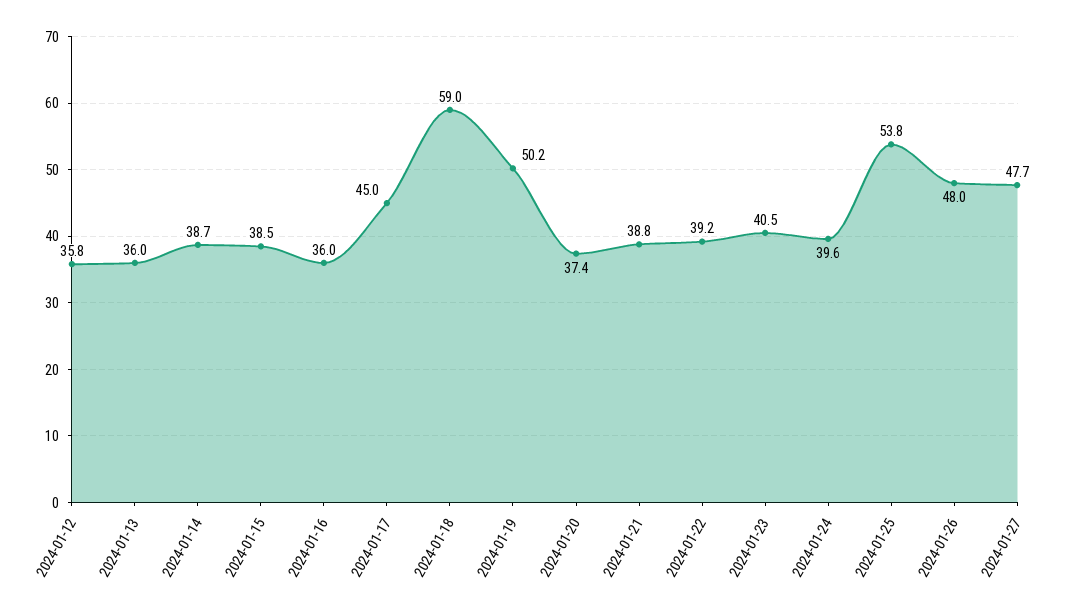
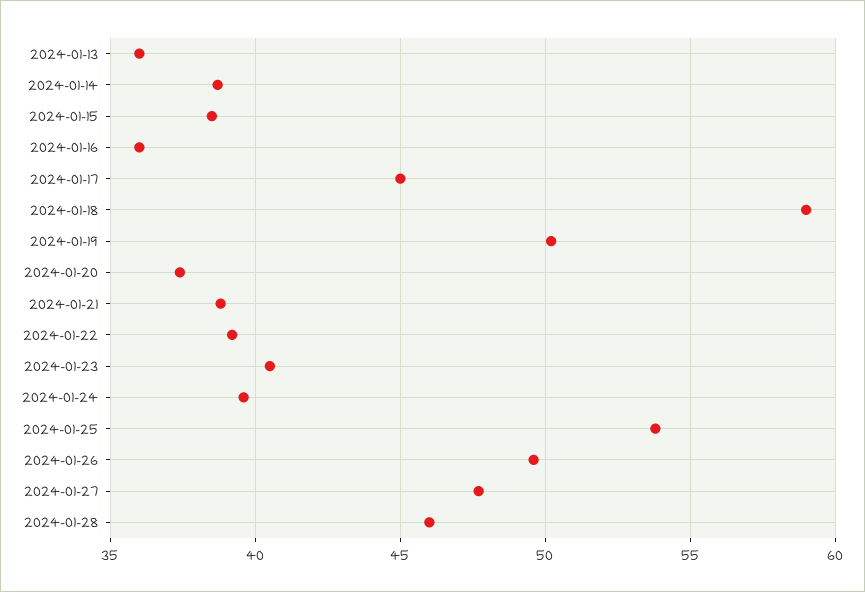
2024-01-12: 35.8 -> none
2024-01-26: 48 -> 49.5
2024-01-28: none -> 46

